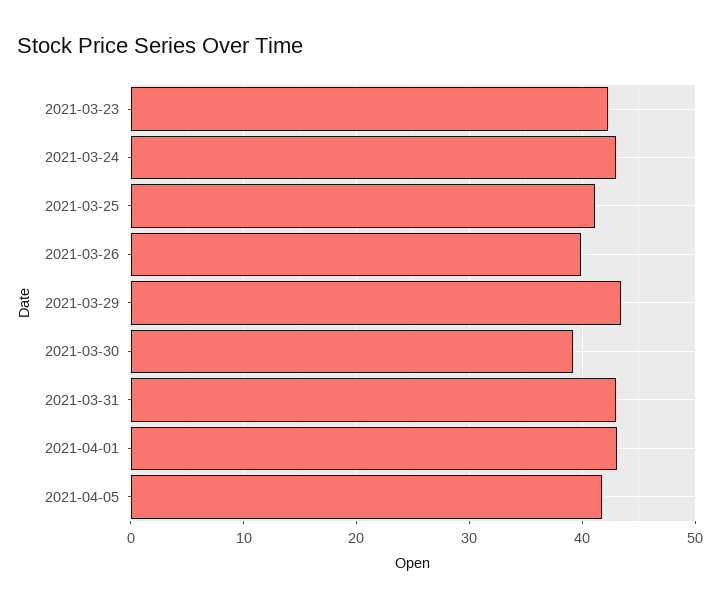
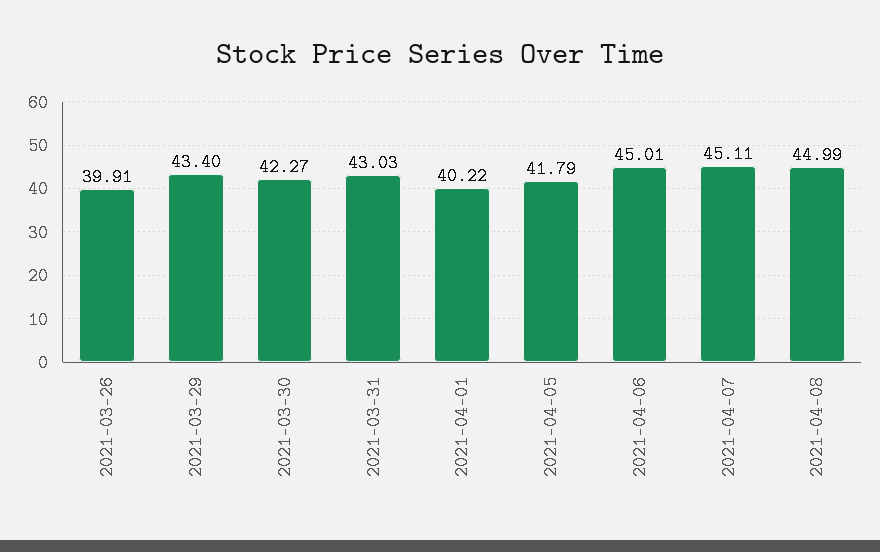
2021-03-23: 42 -> none
2021-03-24: 43 -> none
2021-03-25: 41 -> none
2021-03-30: 39 -> 42.27
2021-04-01: 43 -> 40.22
2021-04-06: none -> 45.01
2021-04-07: none -> 45.11
2021-04-08: none -> 44.99

